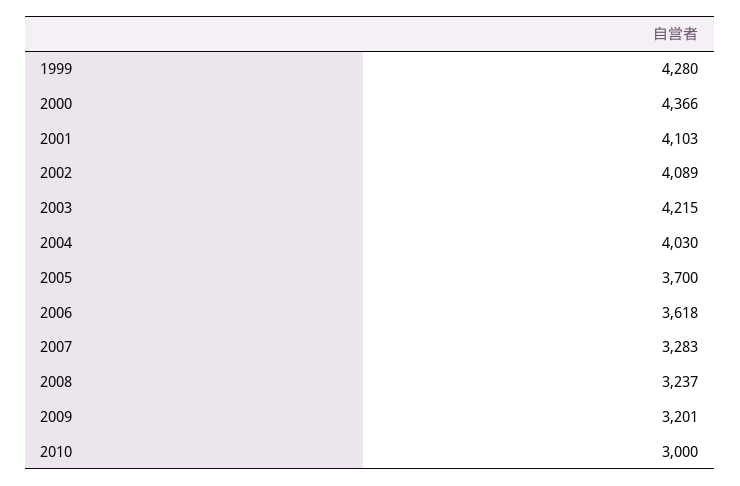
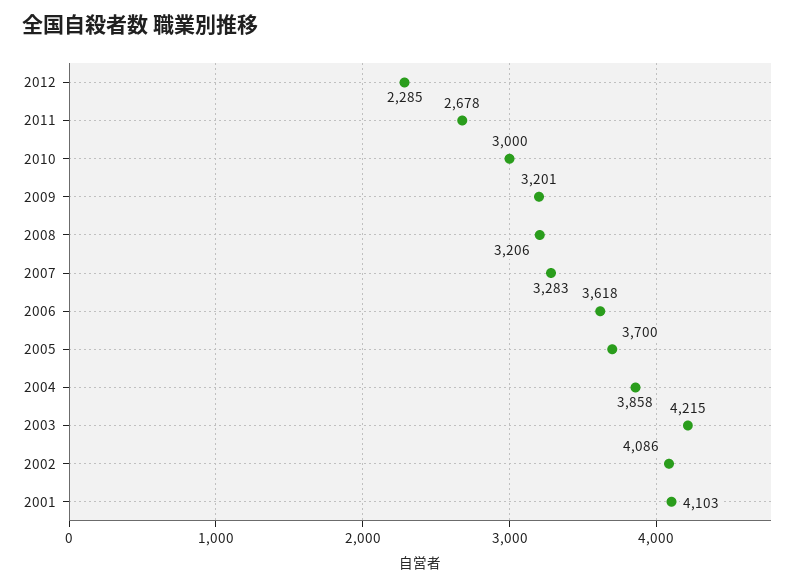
1999: 4280 -> none
2000: 4366 -> none
2002: 4089 -> 4086
2004: 4030 -> 3858
2008: 3237 -> 3206
2012: none -> 2285
2011: none -> 2678

